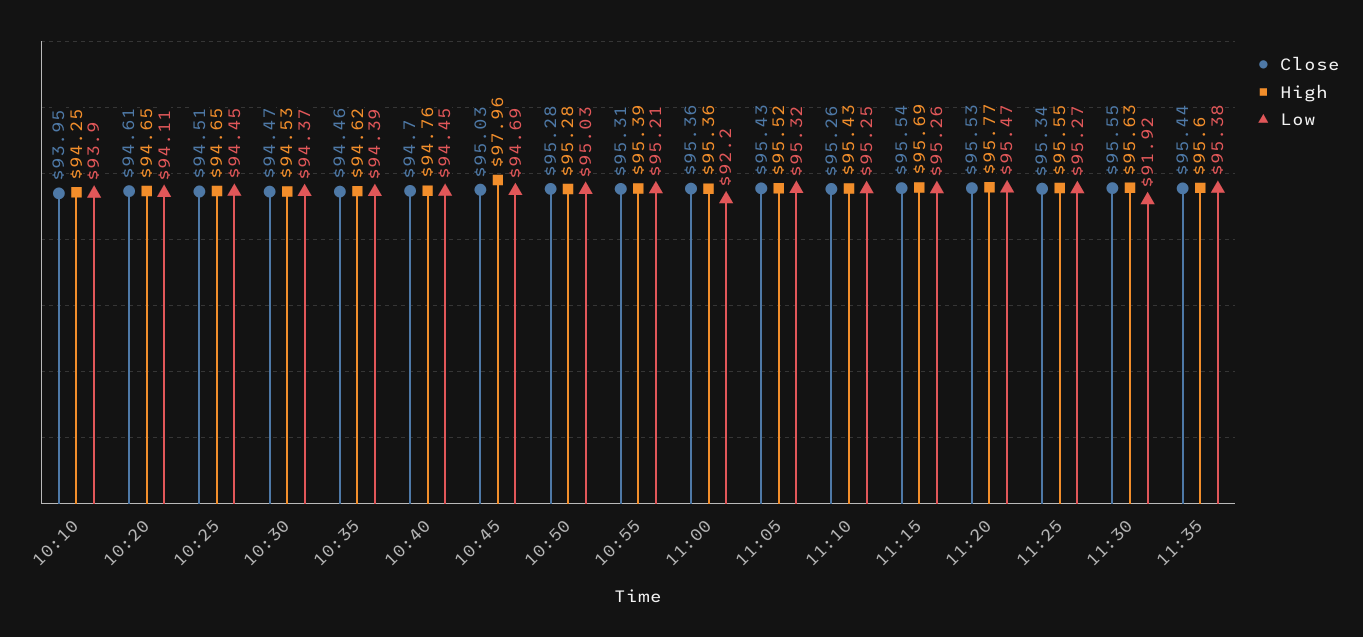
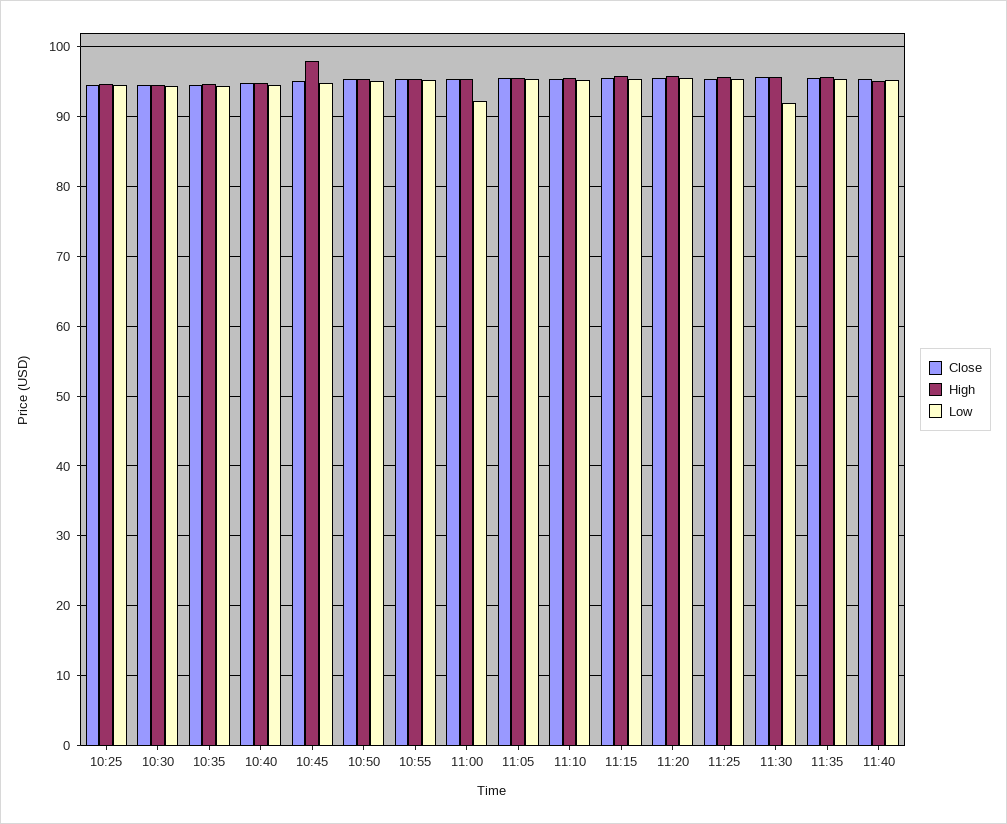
Close, 10:10: 93.95 -> none
High, 10:10: 94.25 -> none
Low, 10:10: 93.9 -> none
Close, 10:20: 94.61 -> none
High, 10:20: 94.65 -> none
Low, 10:20: 94.11 -> none
Close, 11:40: none -> 95
High, 11:40: none -> 95
Low, 11:40: none -> 95

